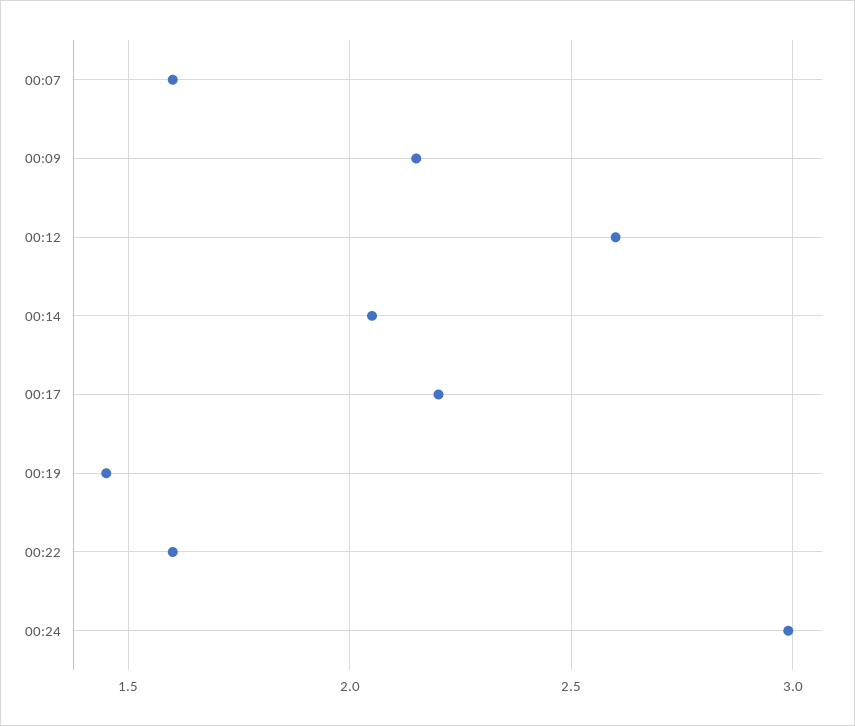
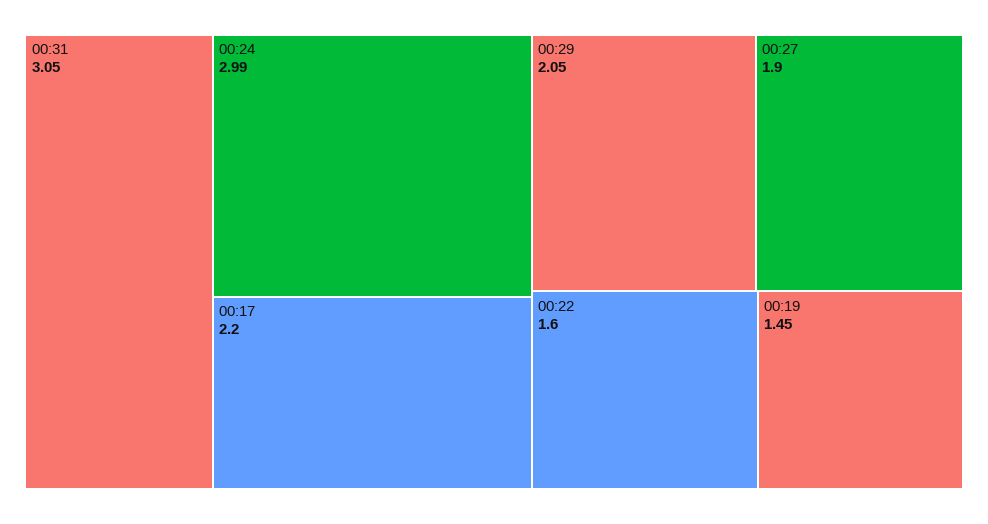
00:07: 1.6 -> none
00:09: 2.15 -> none
00:12: 2.6 -> none
00:14: 2.05 -> none
00:31: none -> 3.05
00:29: none -> 2.05
00:27: none -> 1.9

